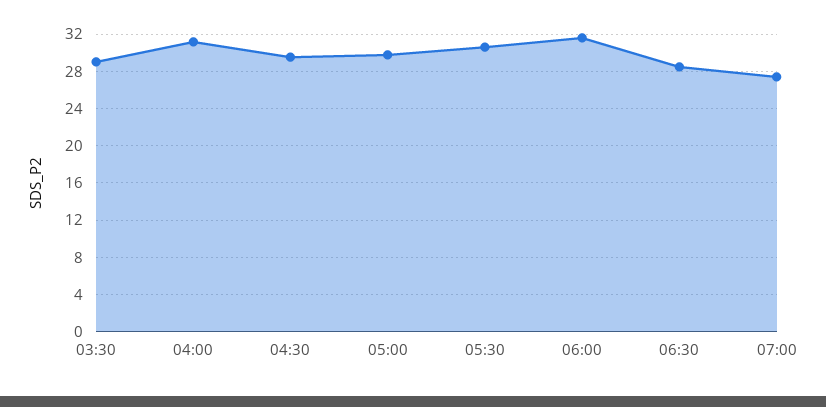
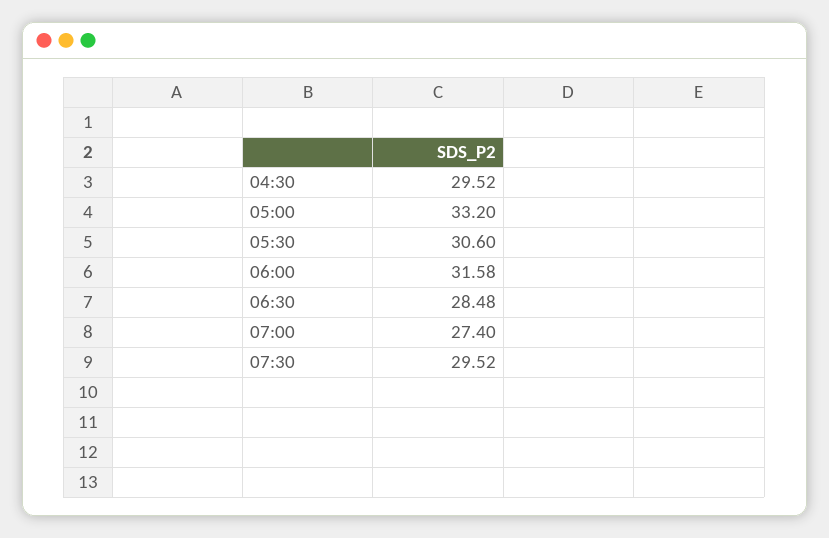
03:30: 29 -> none
04:00: 31 -> none
05:00: 30 -> 33.2
07:30: none -> 29.52

